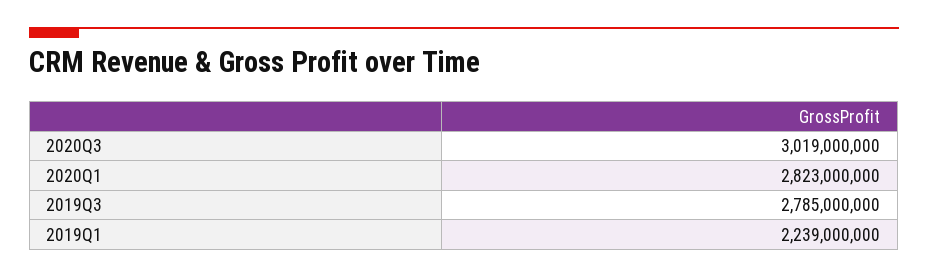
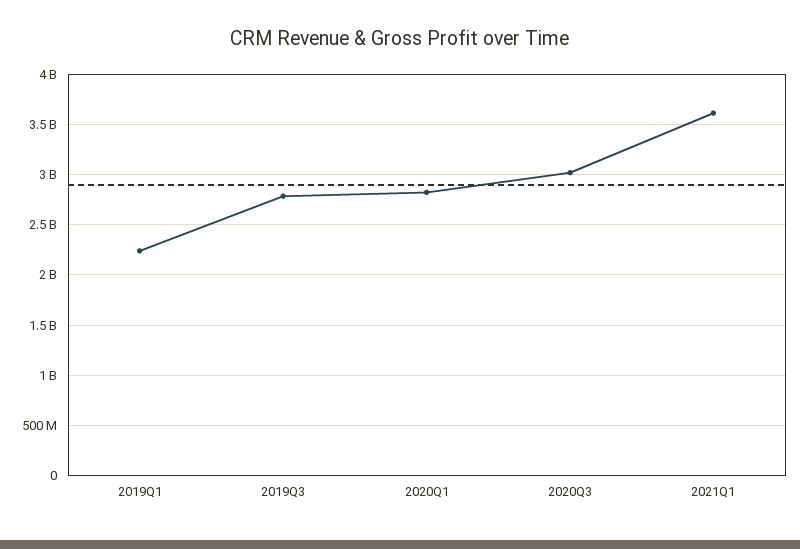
2021Q1: none -> 3600000000

